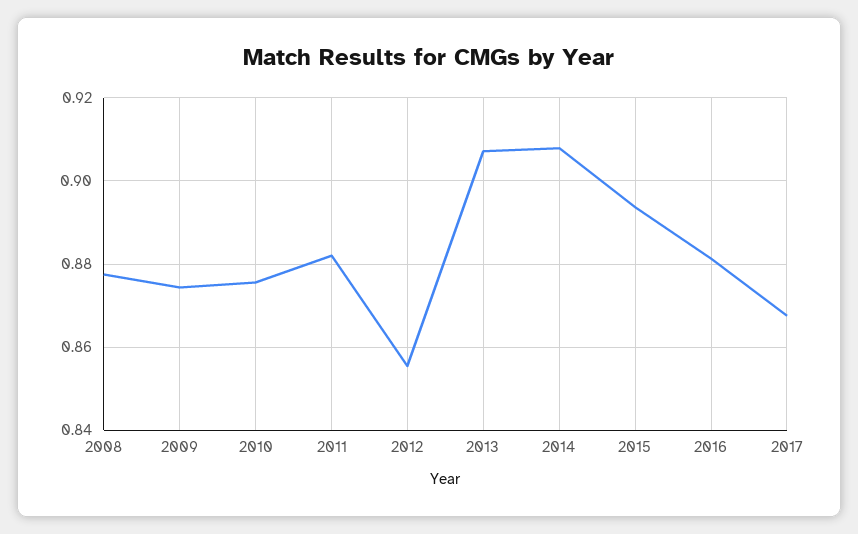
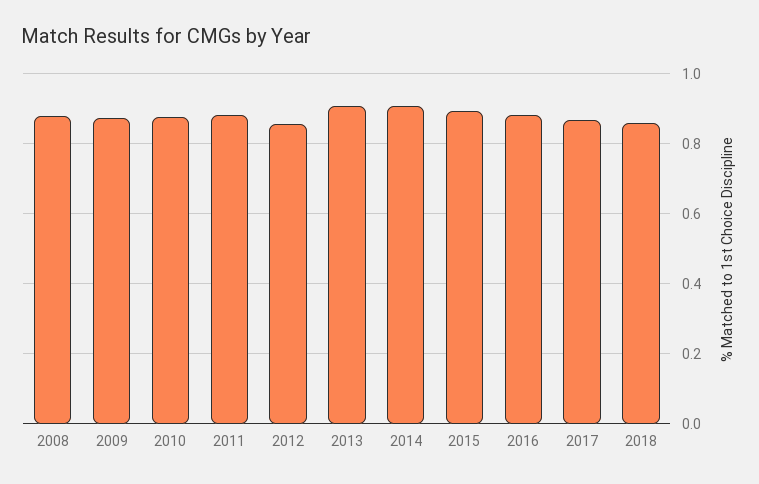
2018: none -> 0.86

